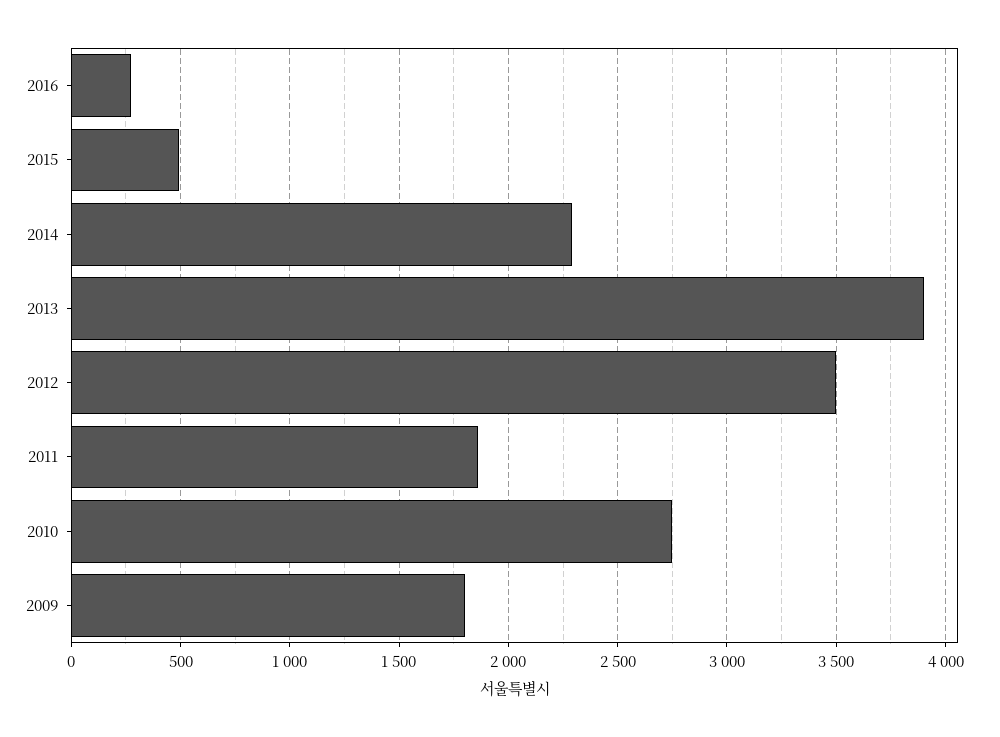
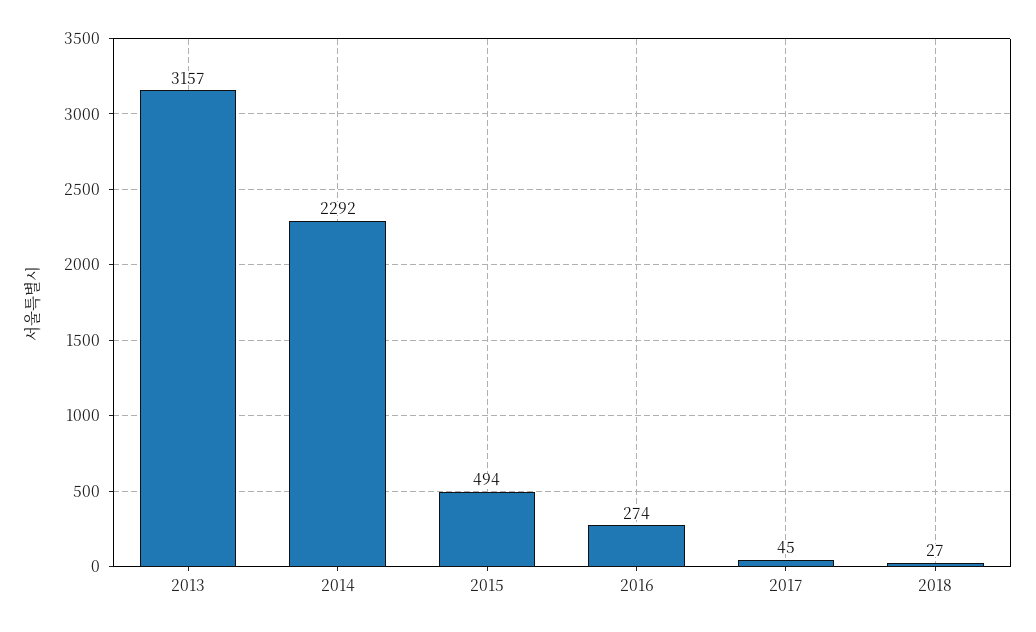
2013: 3900 -> 3157
2012: 3500 -> none
2011: 1850 -> none
2010: 2750 -> none
2009: 1800 -> none
2017: none -> 45
2018: none -> 27

